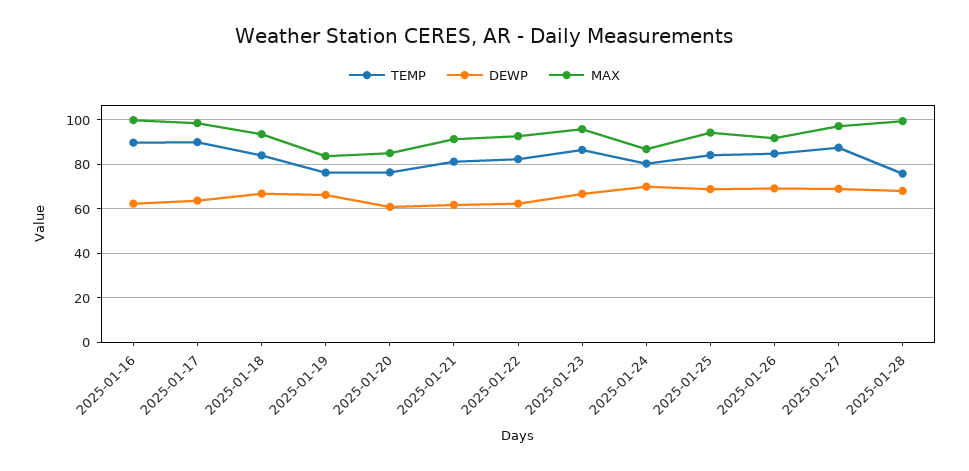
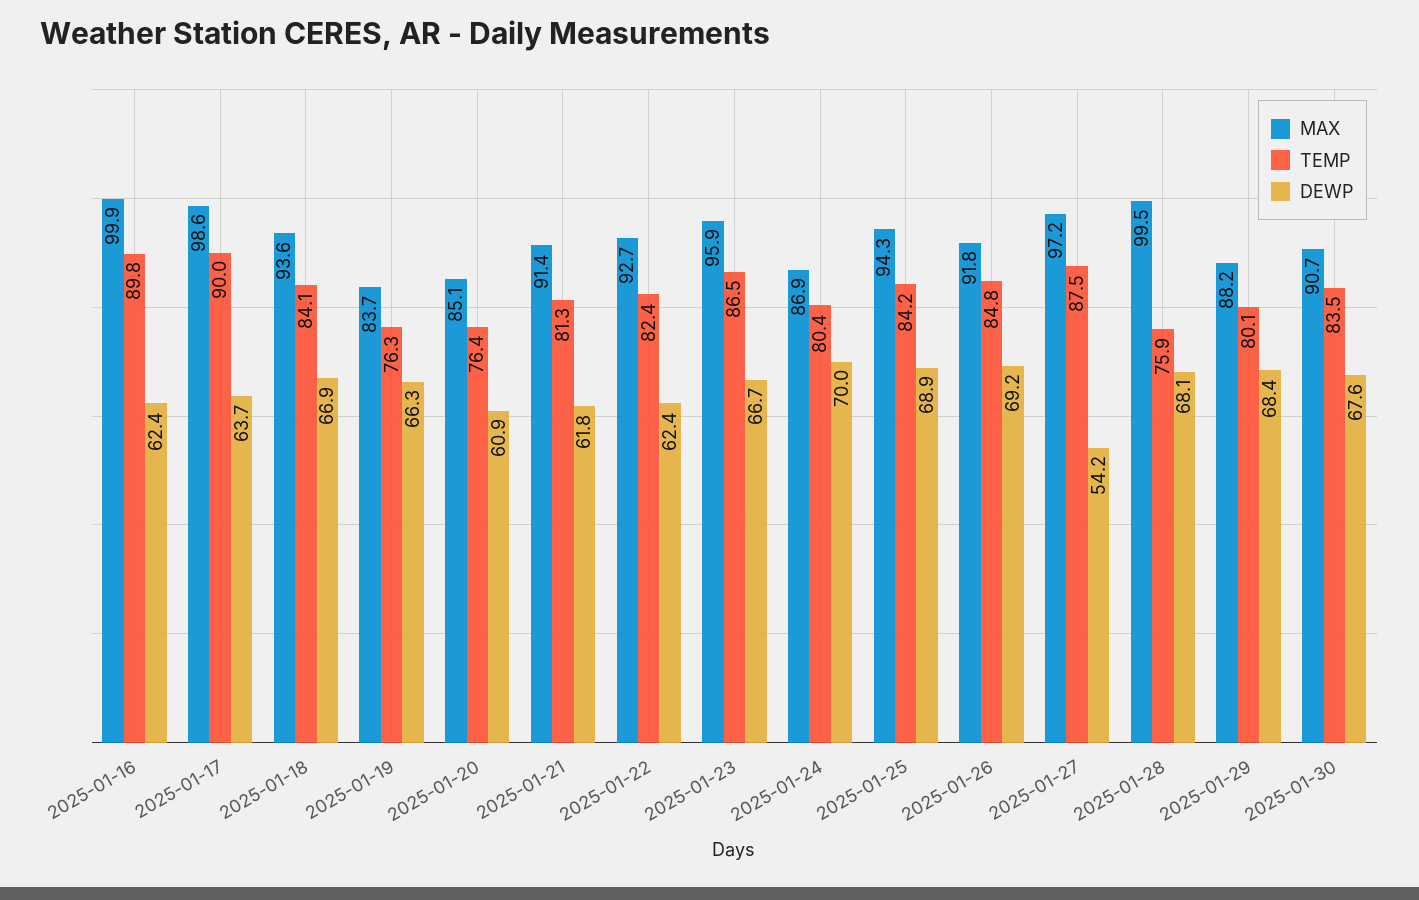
DEWP, 2025-01-27: 70 -> 54.2
MAX, 2025-01-29: none -> 88.2
TEMP, 2025-01-29: none -> 80.1
DEWP, 2025-01-29: none -> 68.4
MAX, 2025-01-30: none -> 90.7
TEMP, 2025-01-30: none -> 83.5
DEWP, 2025-01-30: none -> 67.6

